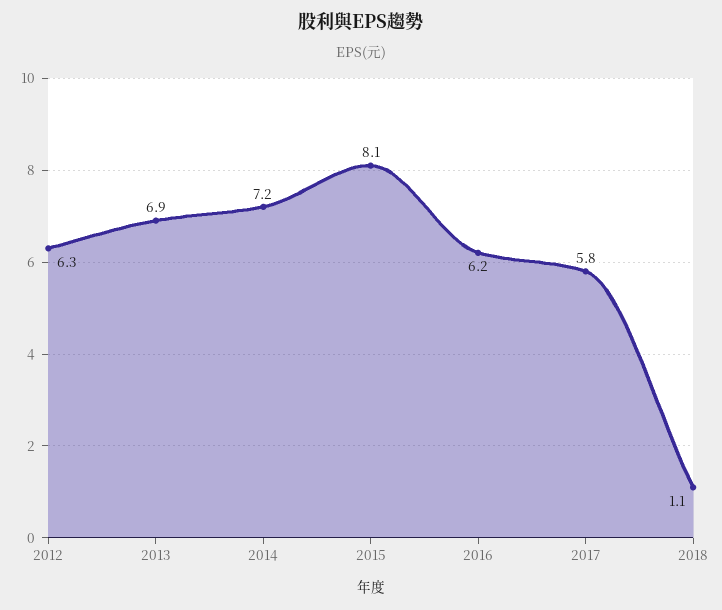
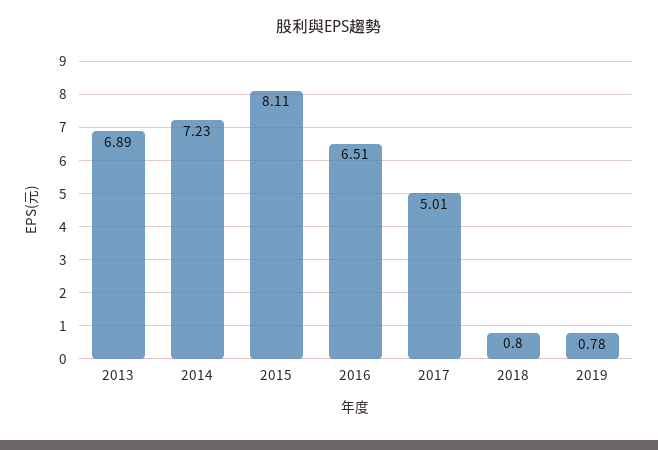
2012: 6.3 -> none
2016: 6.2 -> 6.51
2017: 5.8 -> 5.01
2018: 1.1 -> 0.8
2019: none -> 0.78

